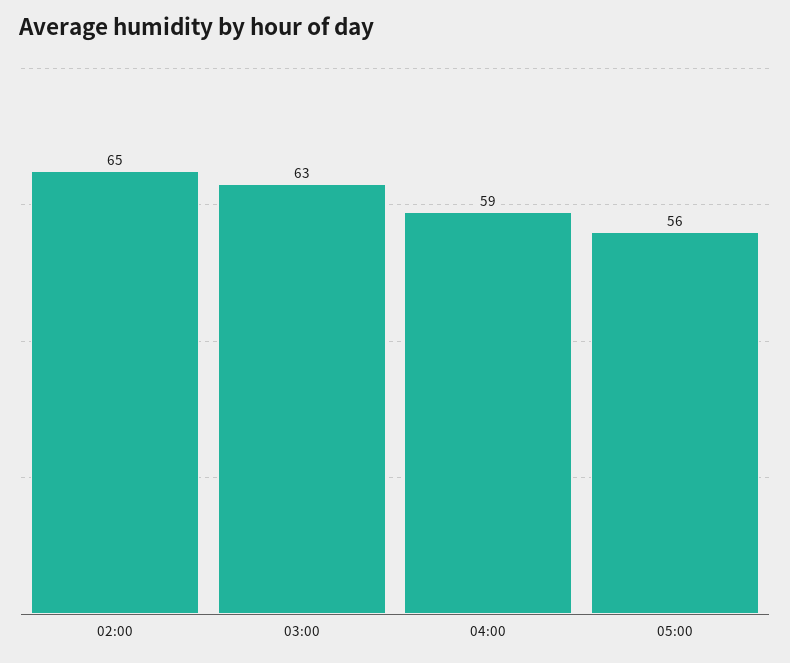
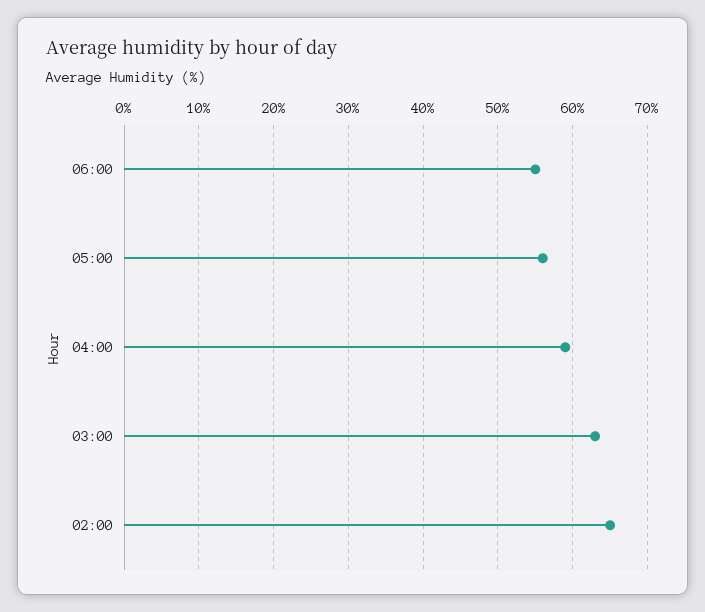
06:00: none -> 55

